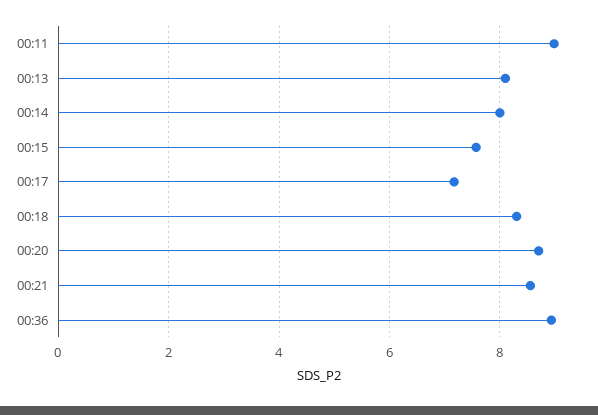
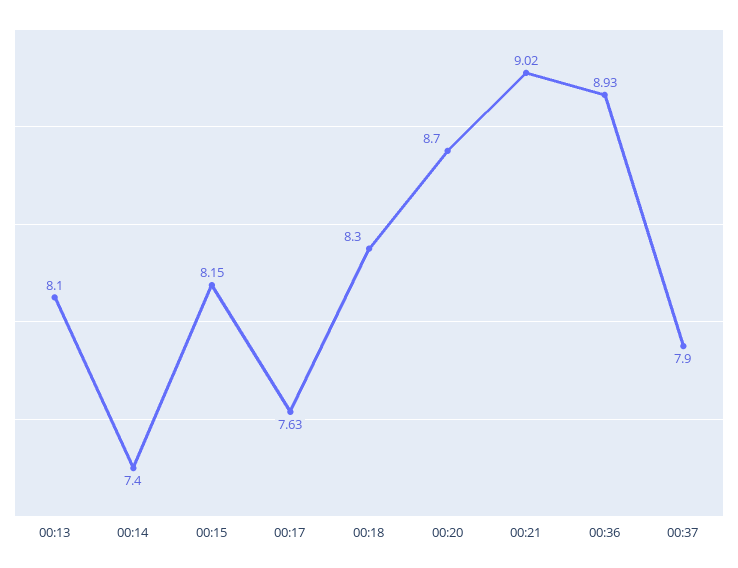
00:11: 9 -> none
00:14: 8 -> 7.4
00:15: 7.6 -> 8.15
00:17: 7.2 -> 7.63
00:21: 8.6 -> 9.02
00:37: none -> 7.9

